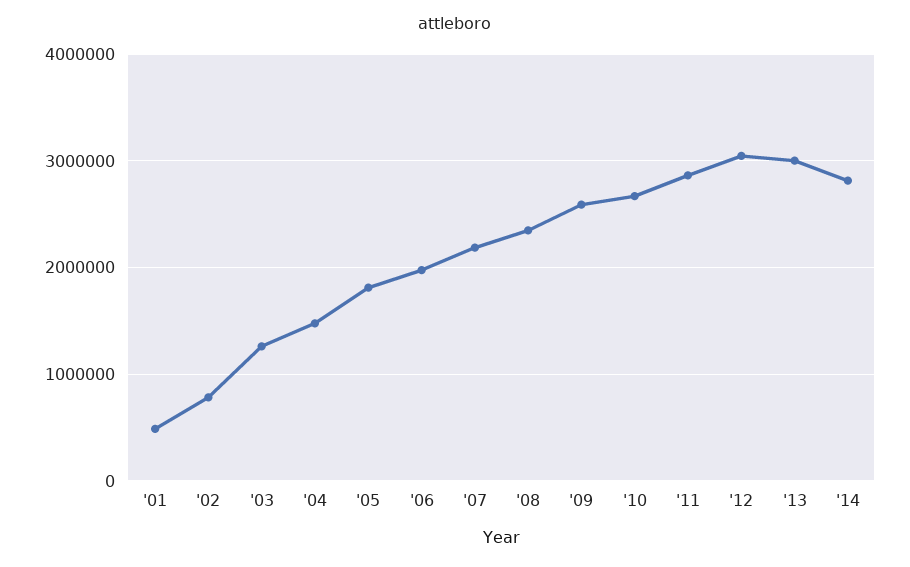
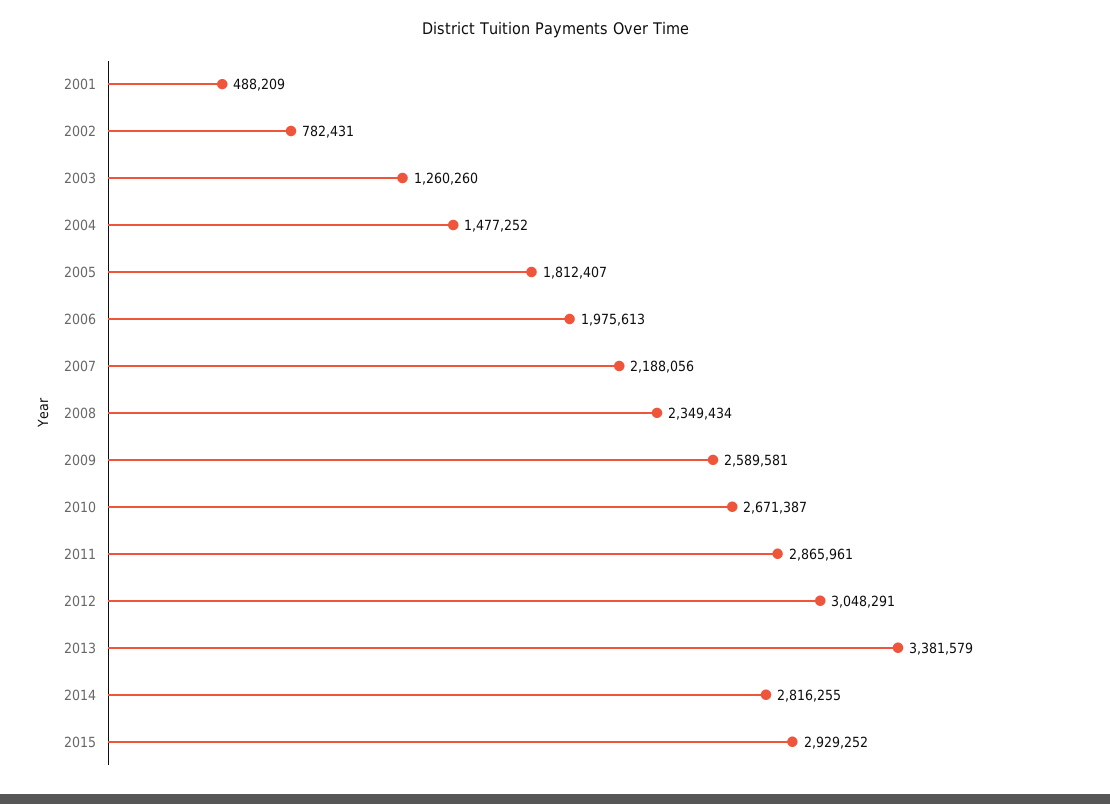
'13: 3000000 -> 3381579
2015: none -> 2929252

